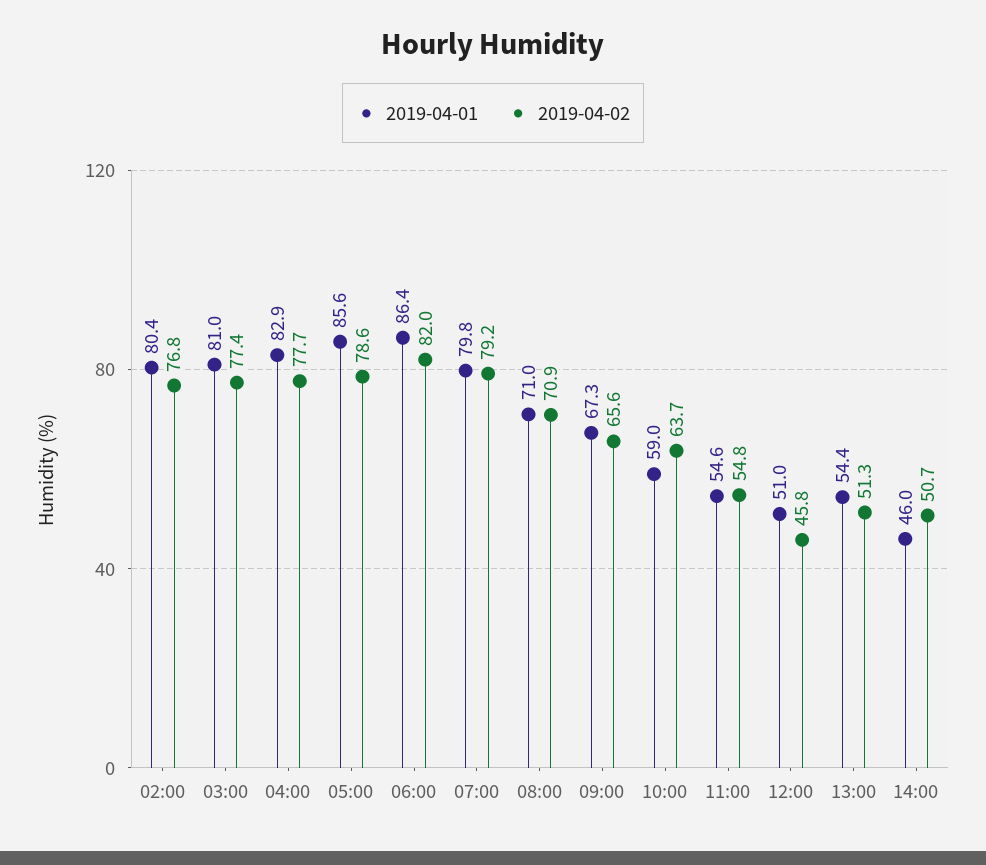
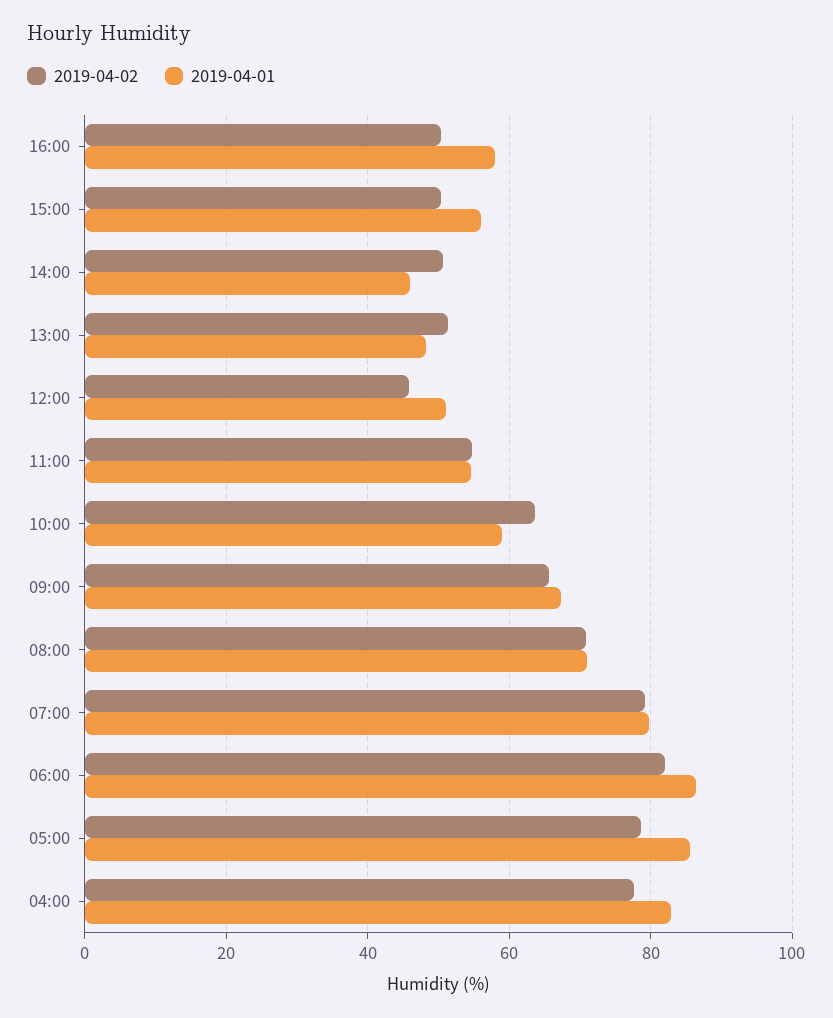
2019-04-01, 02:00: 80.4 -> none
2019-04-02, 02:00: 76.8 -> none
2019-04-01, 03:00: 81 -> none
2019-04-02, 03:00: 77.4 -> none
2019-04-01, 13:00: 54.4 -> 48
2019-04-02, 16:00: none -> 50
2019-04-01, 16:00: none -> 58
2019-04-02, 15:00: none -> 50
2019-04-01, 15:00: none -> 56

